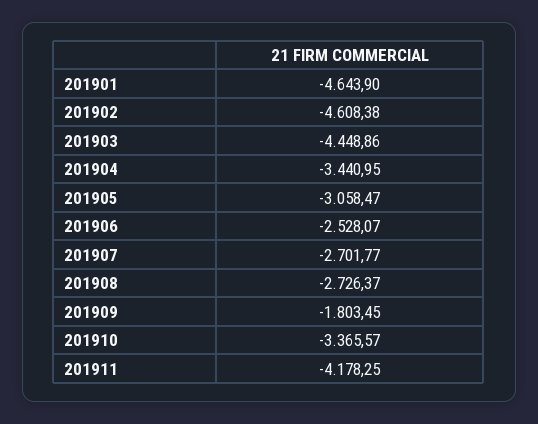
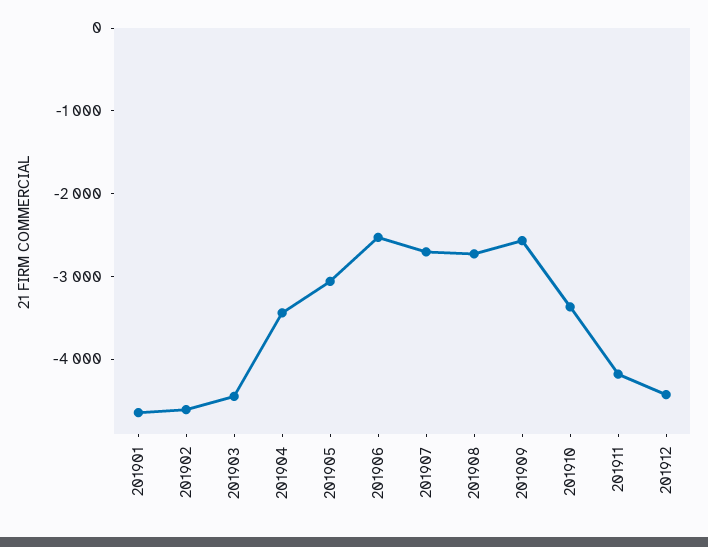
201909: -1803.45 -> -2600
201912: none -> -4400

